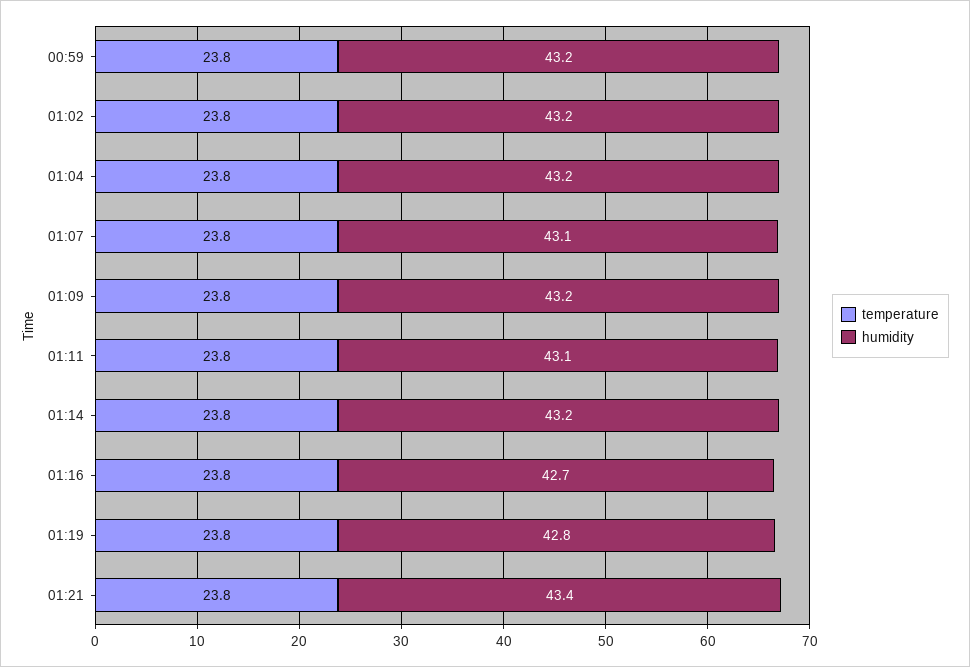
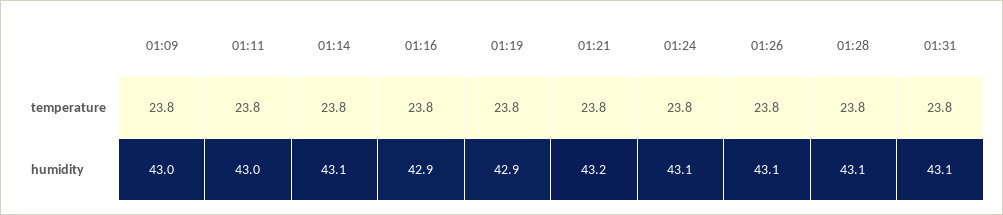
temperature, 00:59: 23.8 -> none
humidity, 00:59: 43.2 -> none
temperature, 01:02: 23.8 -> none
humidity, 01:02: 43.2 -> none
temperature, 01:04: 23.8 -> none
humidity, 01:04: 43.2 -> none
temperature, 01:07: 23.8 -> none
humidity, 01:07: 43.1 -> none
humidity, 01:09: 43.2 -> 43
humidity, 01:11: 43.1 -> 43
humidity, 01:14: 43.2 -> 43.1
humidity, 01:16: 42.7 -> 42.9
humidity, 01:19: 42.8 -> 42.9
humidity, 01:21: 43.4 -> 43.2
temperature, 01:24: none -> 23.8
temperature, 01:26: none -> 23.8
temperature, 01:28: none -> 23.8
temperature, 01:31: none -> 23.8
humidity, 01:24: none -> 43.1
humidity, 01:26: none -> 43.1
humidity, 01:28: none -> 43.1
humidity, 01:31: none -> 43.1

